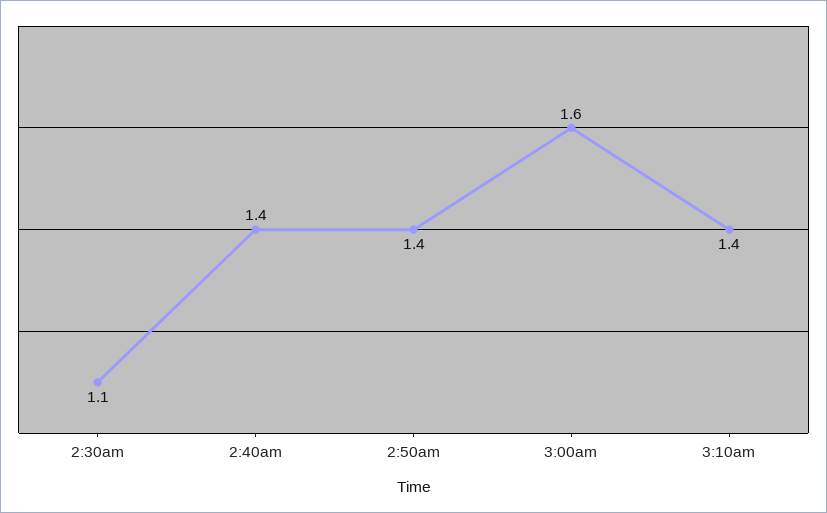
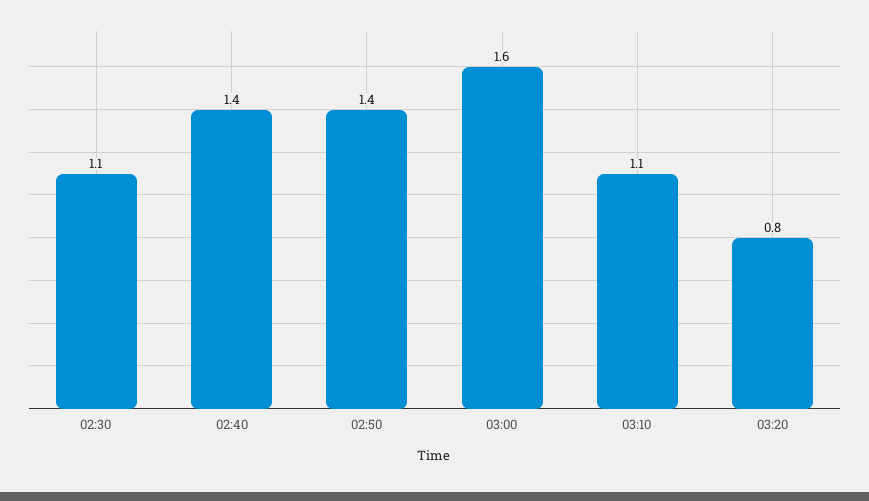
3:10am: 1.4 -> 1.1
03:20: none -> 0.8

